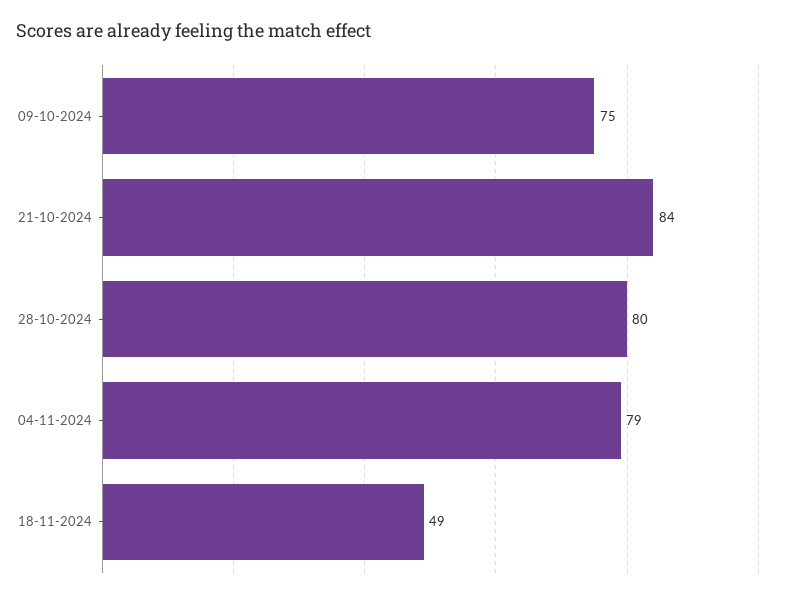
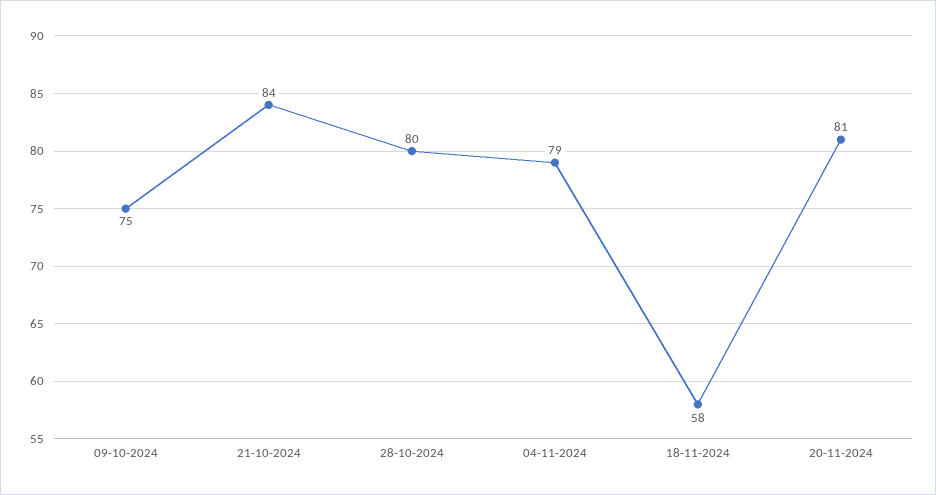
18-11-2024: 49 -> 58
20-11-2024: none -> 81

